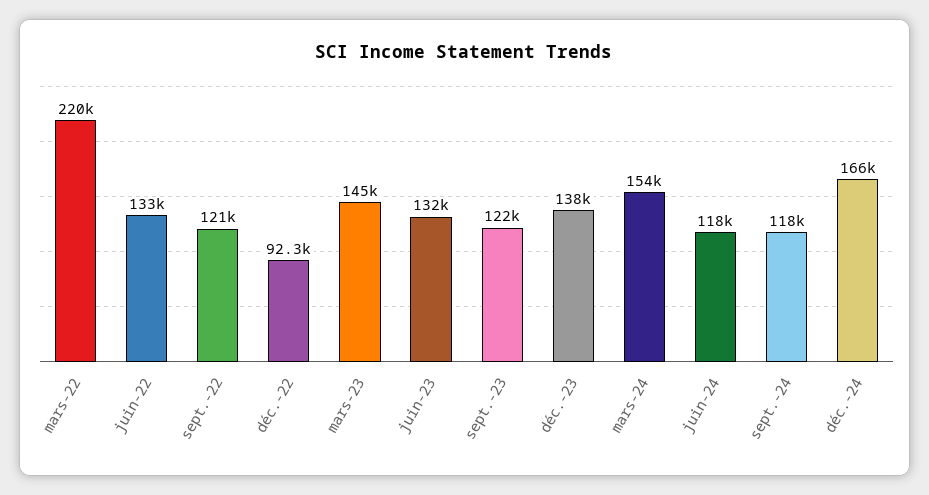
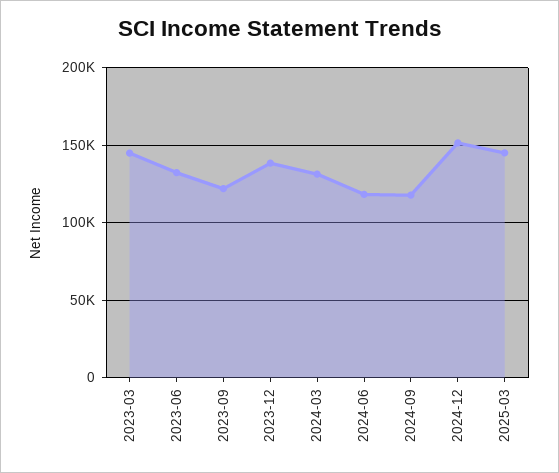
mars-22: 220000 -> none
juin-22: 133000 -> none
sept.-22: 121000 -> none
déc.-22: 92300 -> none
mars-24: 154000 -> 130000
déc.-24: 166000 -> 150000
2025-03: none -> 145000

